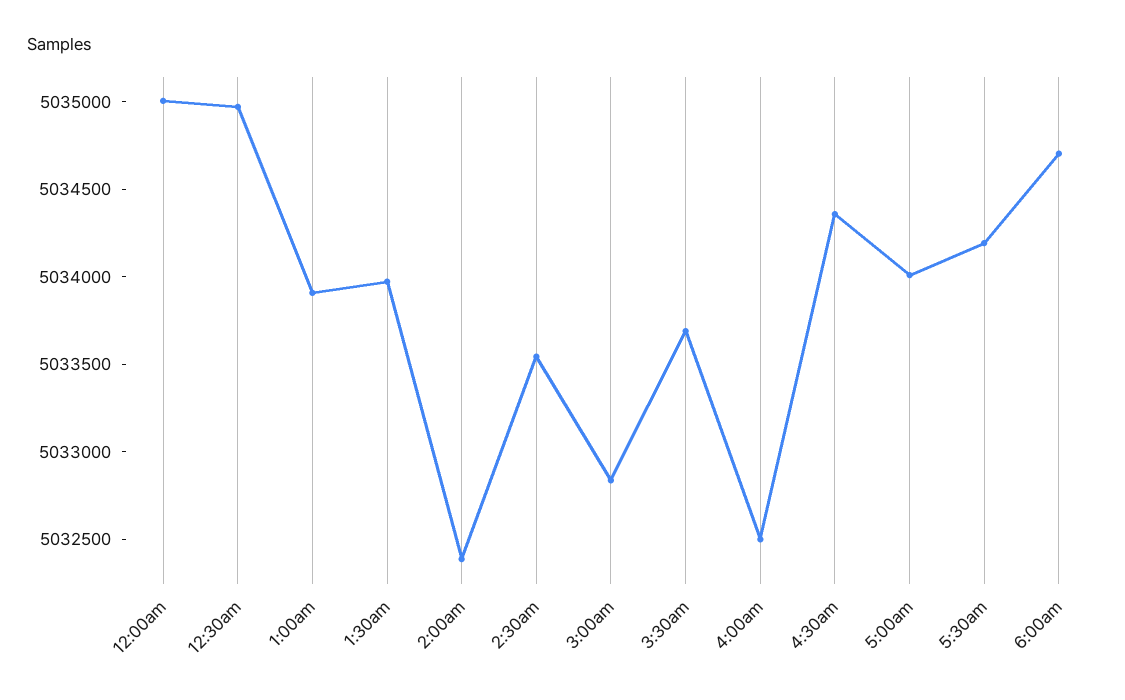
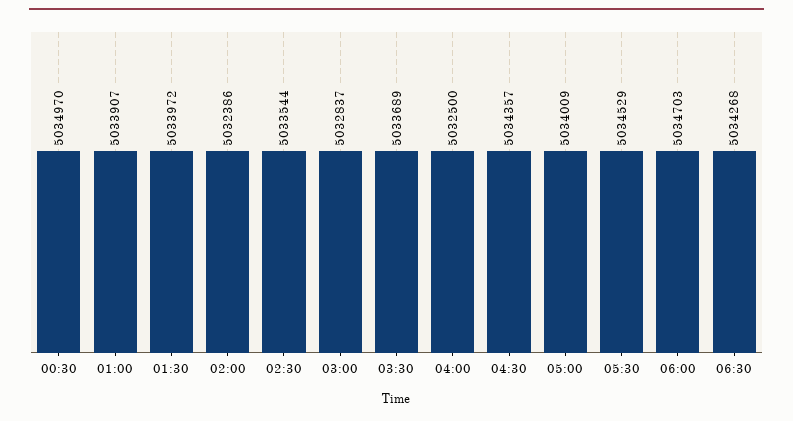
12:00am: 5035000 -> none
5:30am: 5034200 -> 5034529
06:30: none -> 5034268

